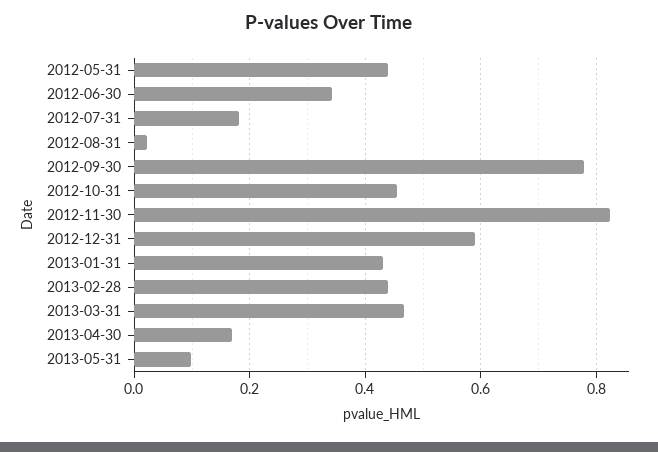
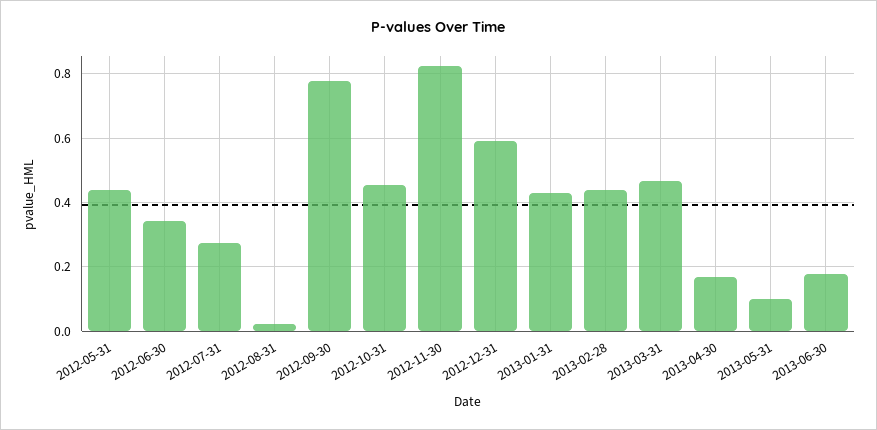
2012-07-31: 0.18 -> 0.28
2013-06-30: none -> 0.18

